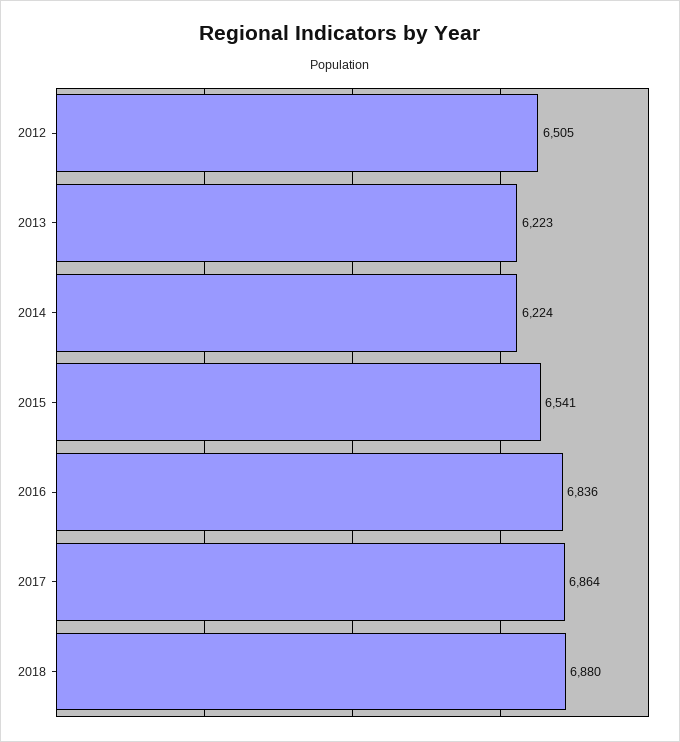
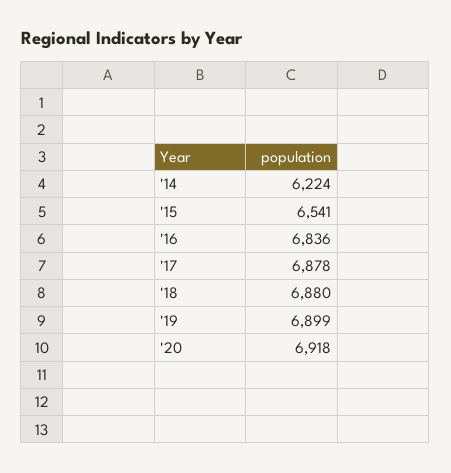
2012: 6505 -> none
2013: 6223 -> none
2017: 6864 -> 6878
'19: none -> 6899
'20: none -> 6918

